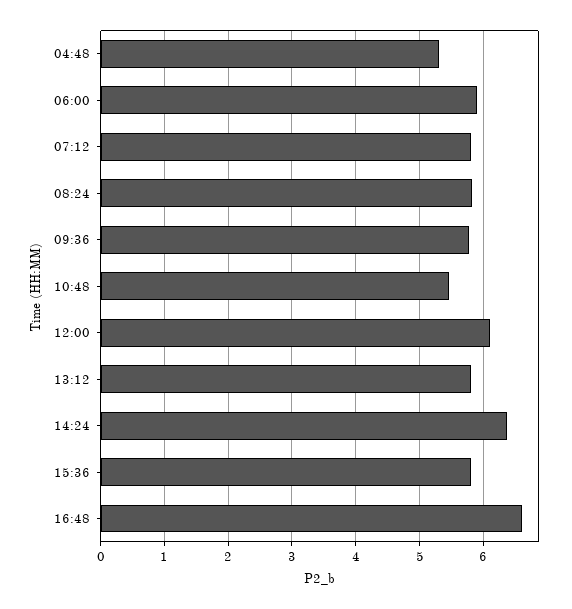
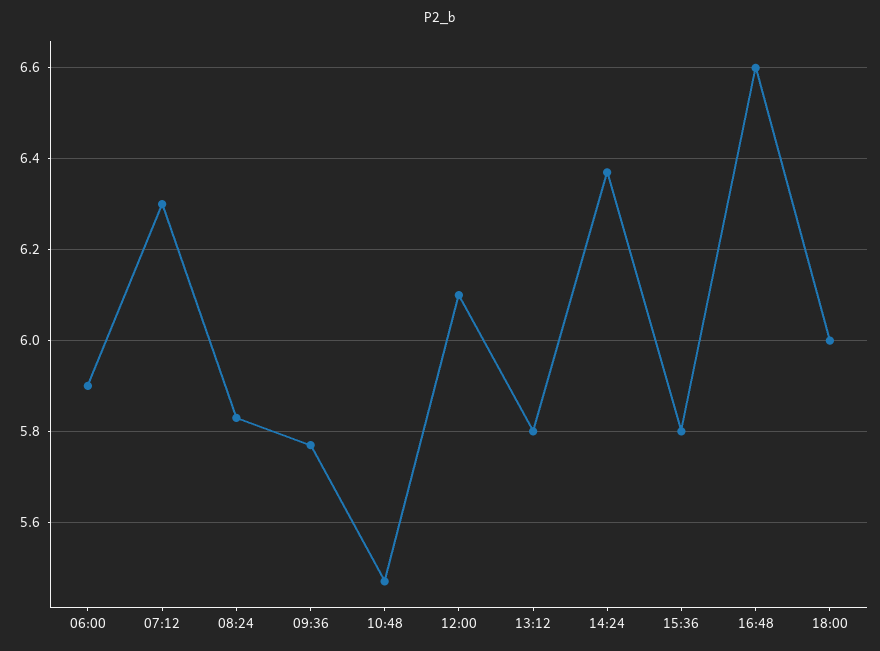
04:48: 5.3 -> none
07:12: 5.8 -> 6.3
18:00: none -> 6

